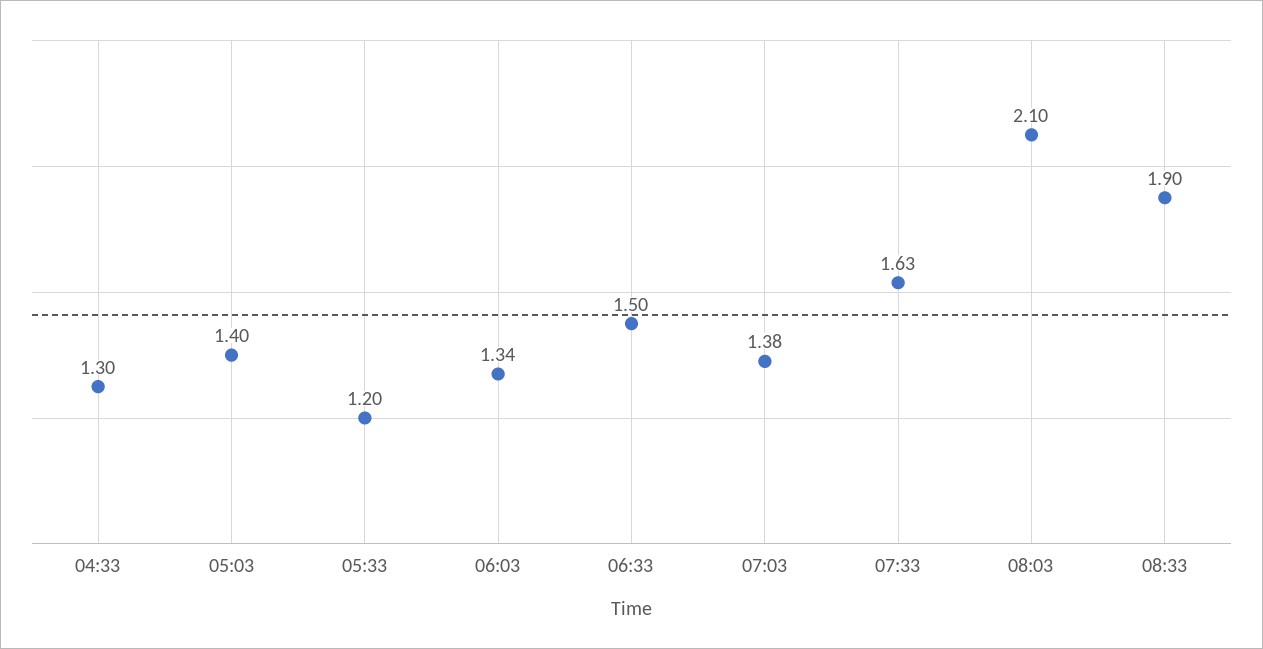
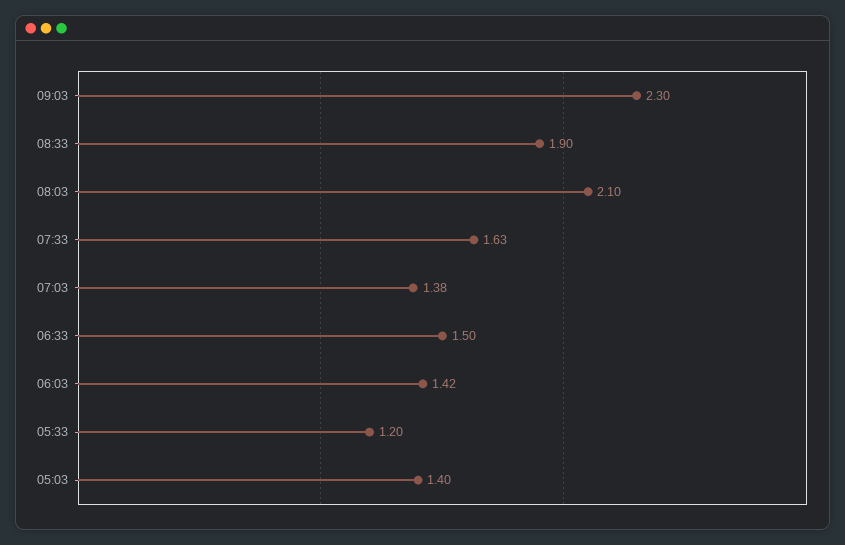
04:33: 1.3 -> none
06:03: 1.34 -> 1.42
09:03: none -> 2.3

